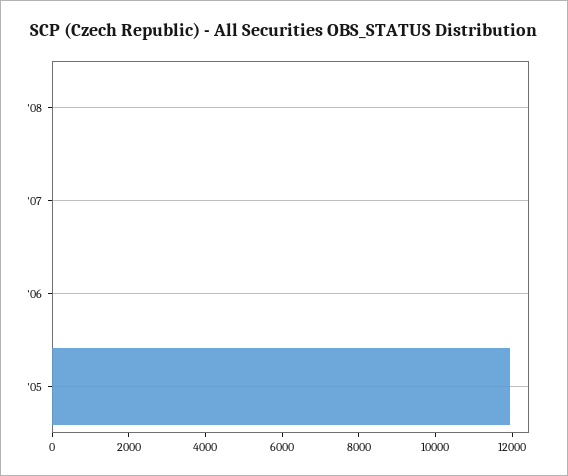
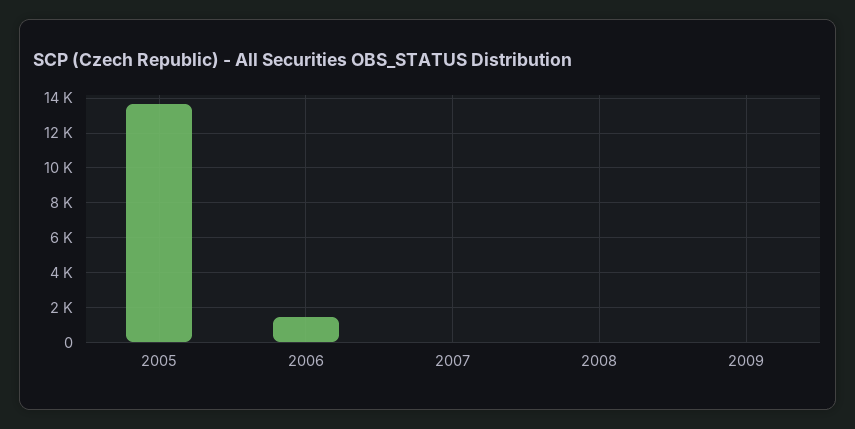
'06: 0 -> 1500
'05: 12000 -> 13500
2009: none -> 0

